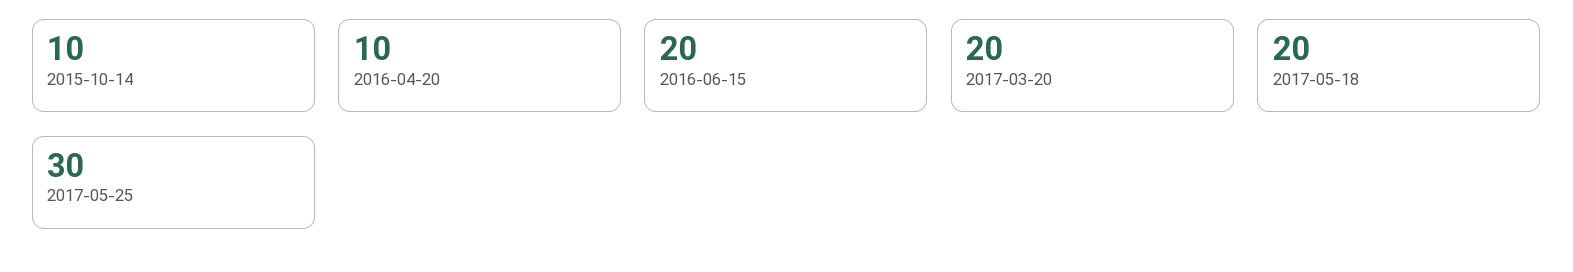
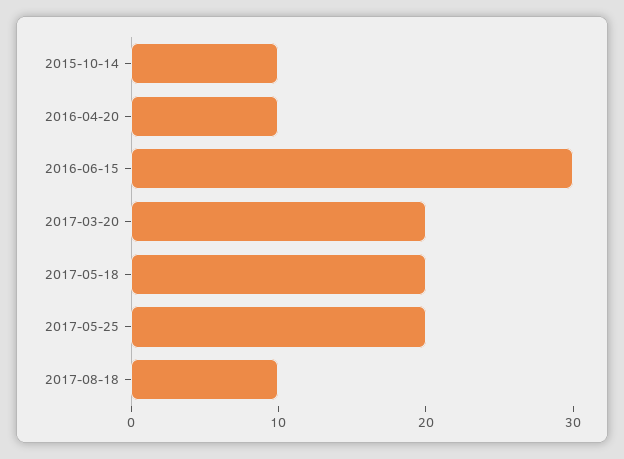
2016-06-15: 20 -> 30
2017-05-25: 30 -> 20
2017-08-18: none -> 10

